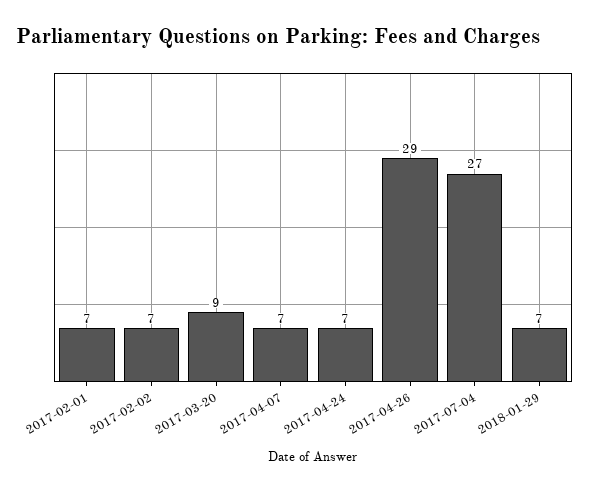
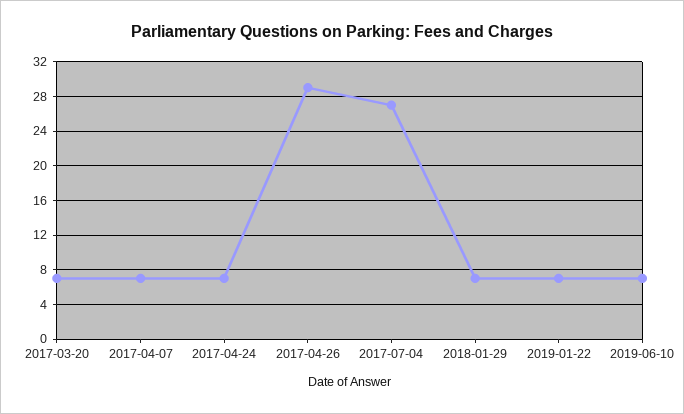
2017-02-01: 7 -> none
2017-02-02: 7 -> none
2017-03-20: 9 -> 7
2019-01-22: none -> 7
2019-06-10: none -> 7

